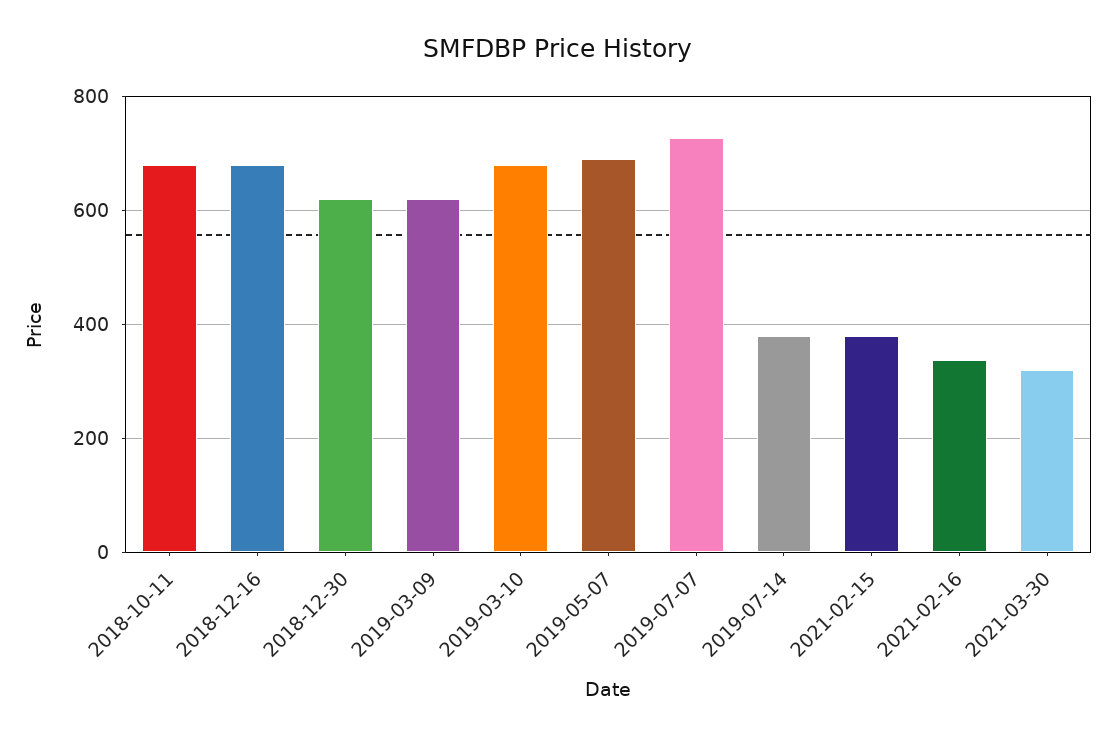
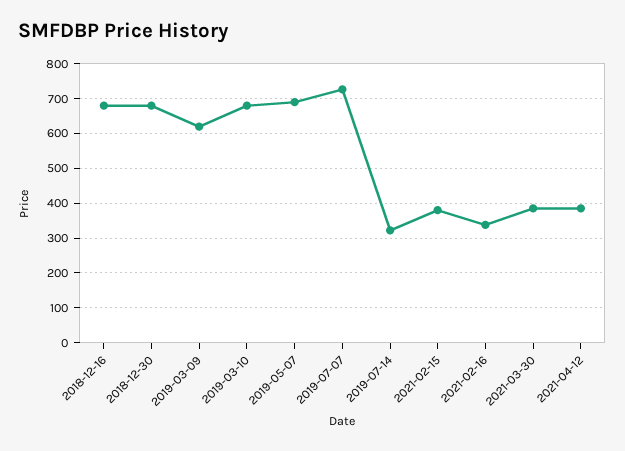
2018-10-11: 680 -> none
2018-12-30: 620 -> 680
2019-07-14: 380 -> 320
2021-03-30: 320 -> 380
2021-04-12: none -> 380

